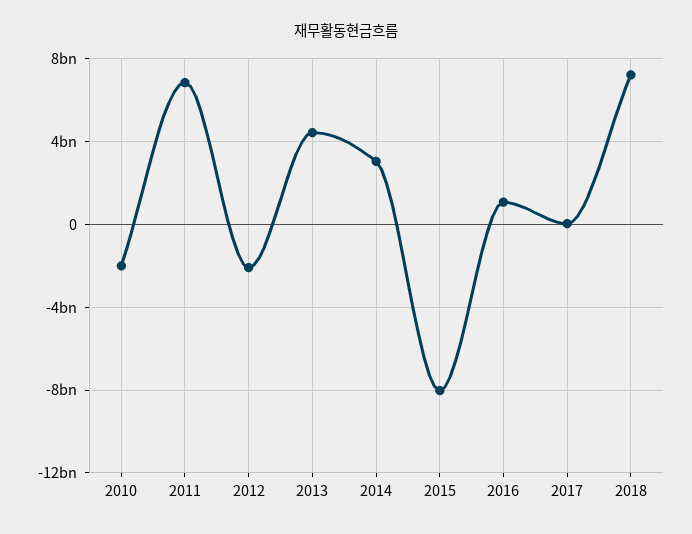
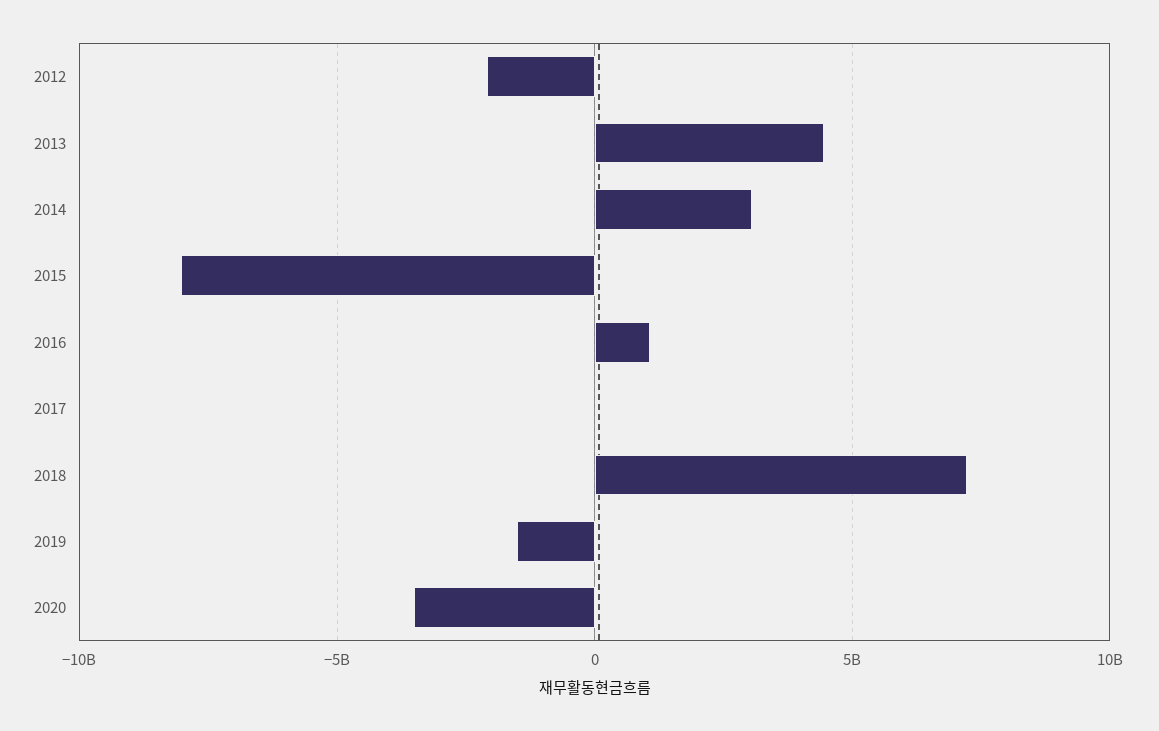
2010: -2000000000 -> none
2011: 7000000000 -> none
2019: none -> -1500000000
2020: none -> -3500000000

